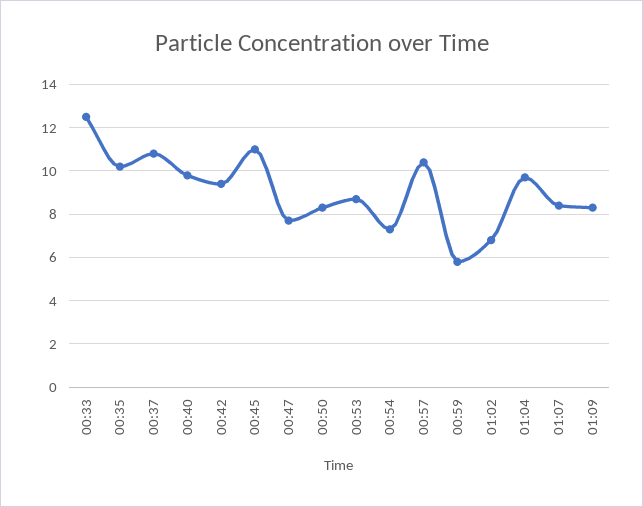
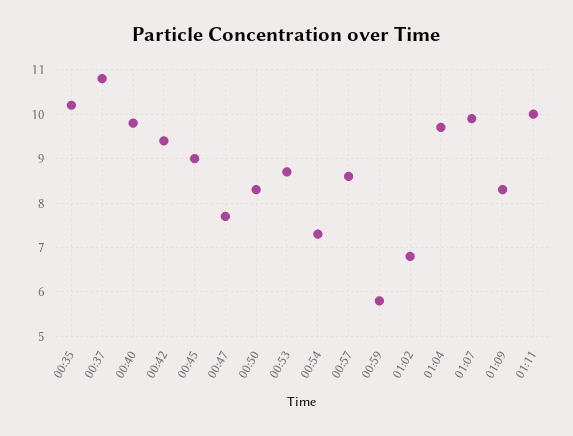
00:33: 12.5 -> none
00:45: 11 -> 9
00:57: 10.5 -> 8.5
01:07: 8.5 -> 10
01:11: none -> 10

